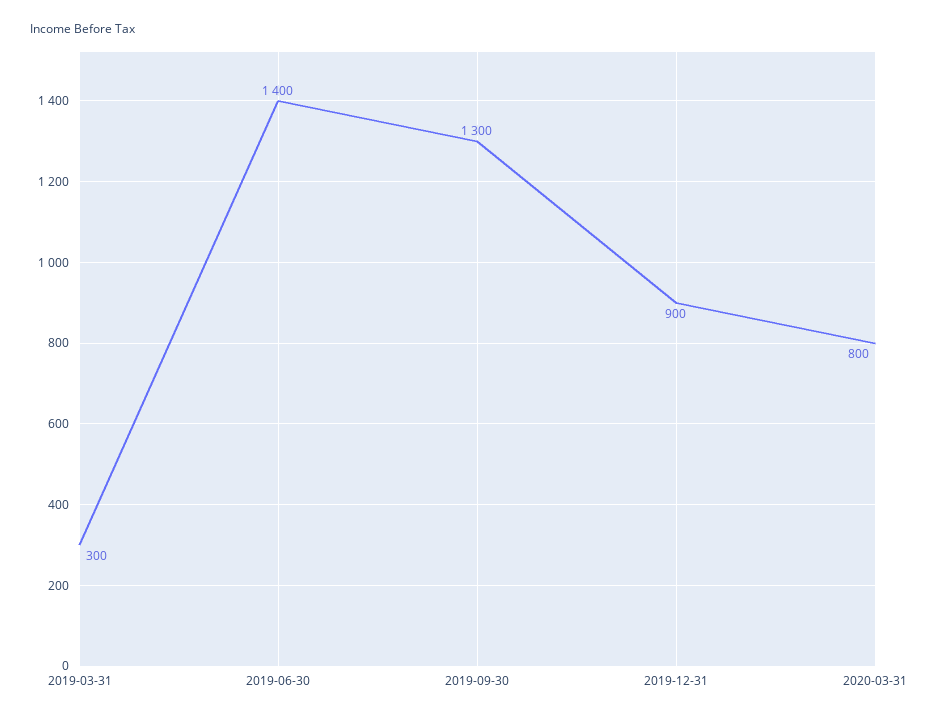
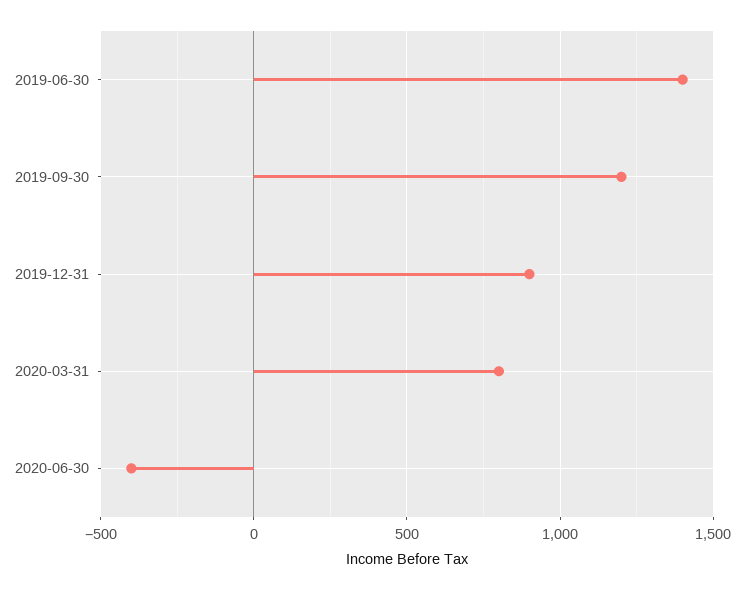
2019-03-31: 300 -> none
2019-09-30: 1300 -> 1200
2020-06-30: none -> -400

